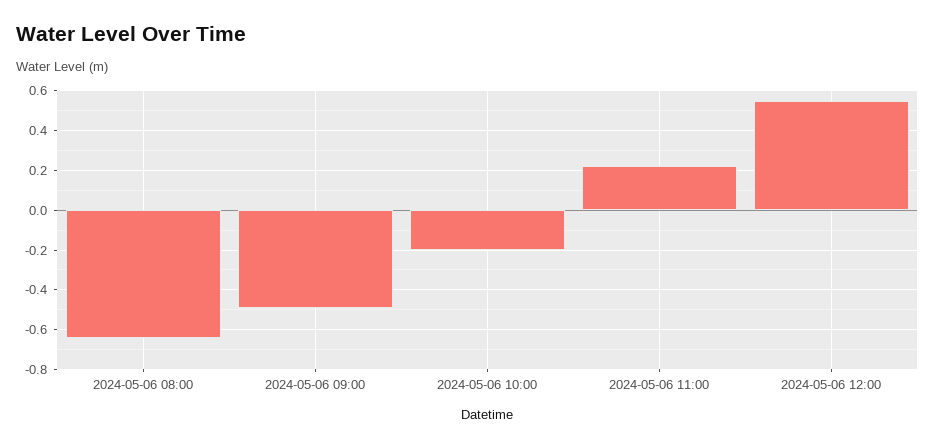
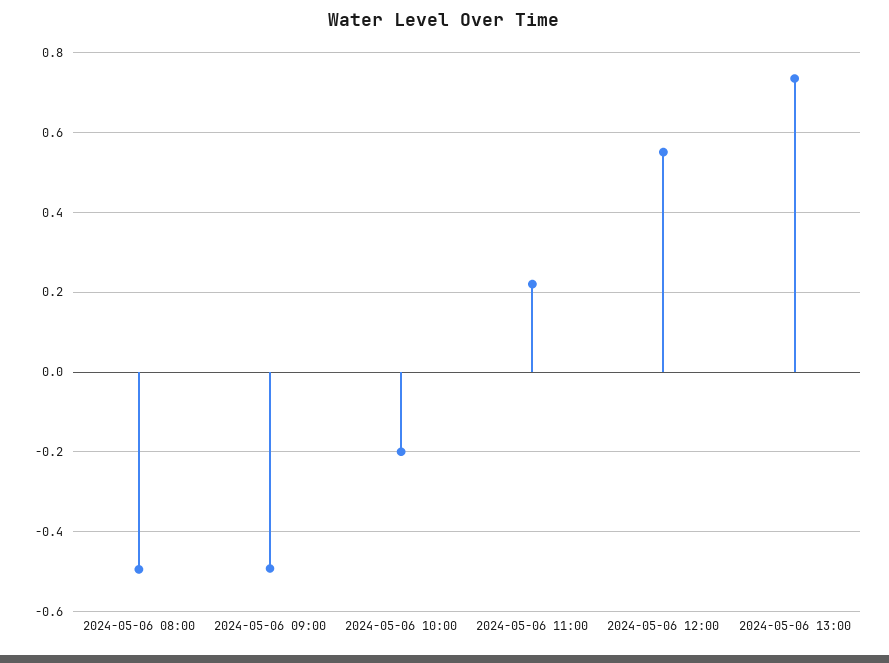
2024-05-06 08:00: -0.65 -> -0.5
2024-05-06 13:00: none -> 0.74

